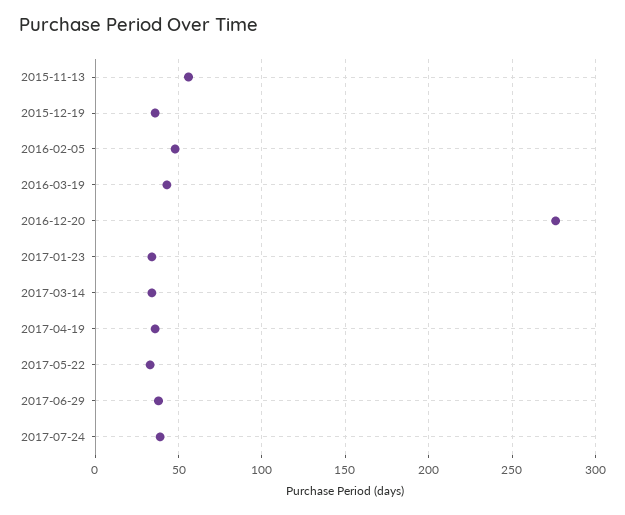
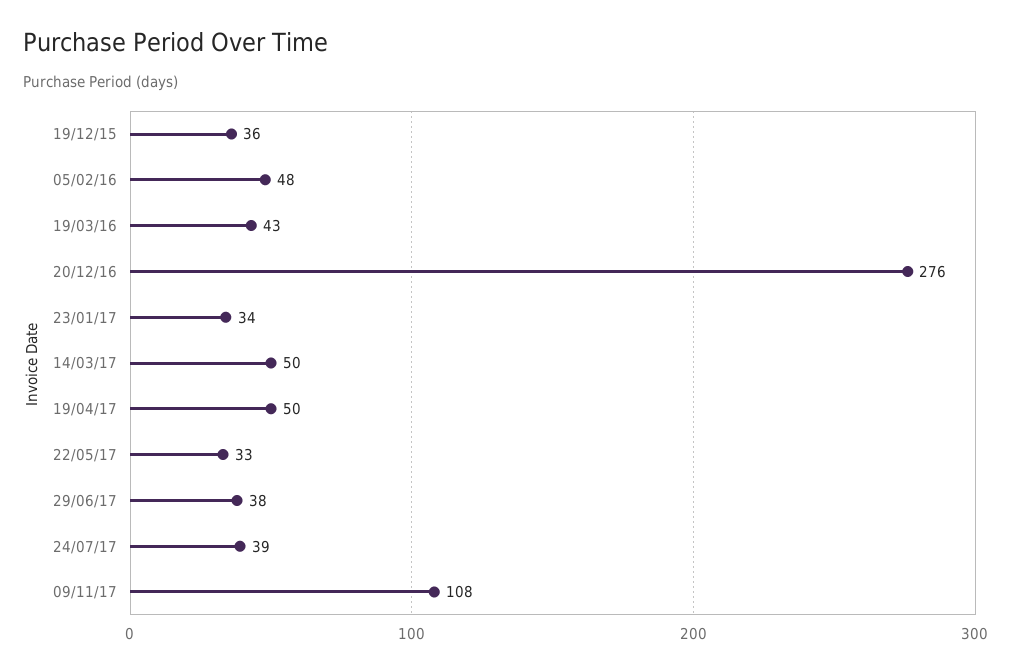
2015-11-13: 55 -> none
2017-03-14: 35 -> 50
2017-04-19: 35 -> 50
09/11/17: none -> 108

